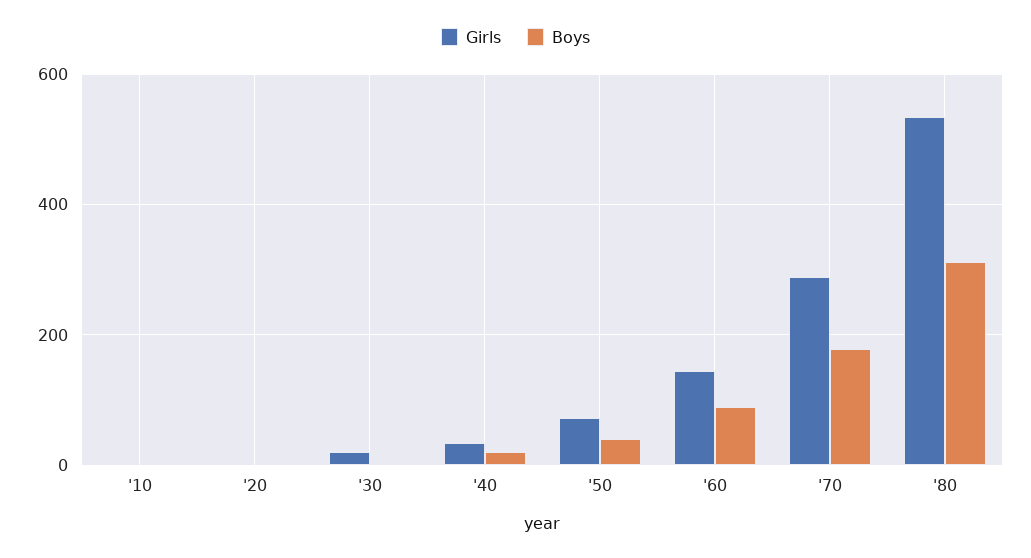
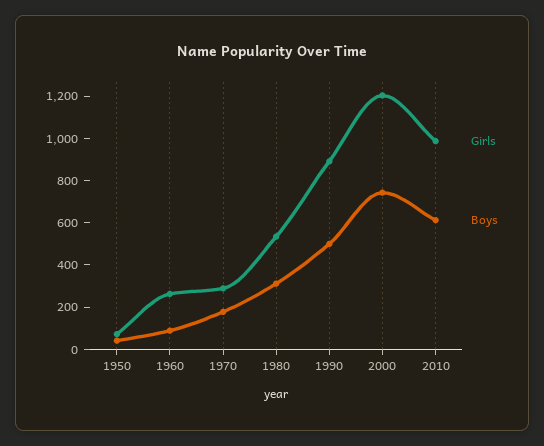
Girls, '10: 0 -> none
Boys, '10: 0 -> none
Girls, '20: 0 -> none
Boys, '20: 0 -> none
Girls, '30: 20 -> none
Boys, '30: 0 -> none
Girls, '40: 40 -> none
Boys, '40: 20 -> none
Girls, '60: 140 -> 250
Girls, 1990: none -> 900
Boys, 1990: none -> 500
Girls, 2000: none -> 1200
Boys, 2000: none -> 750
Girls, 2010: none -> 1000
Boys, 2010: none -> 600

